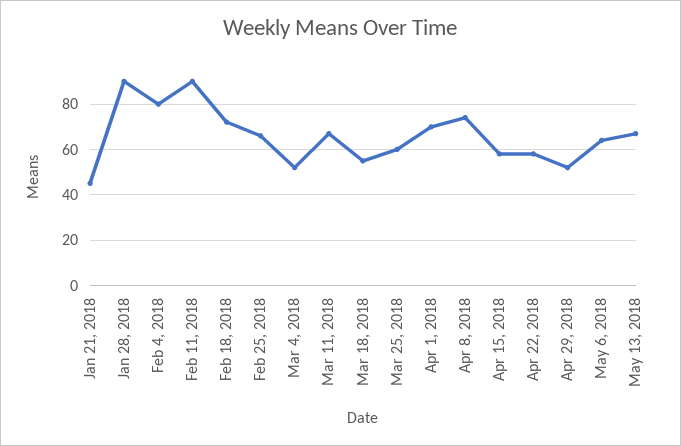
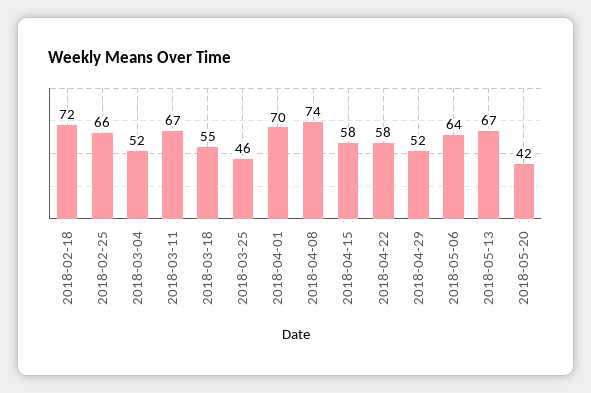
Jan 21, 2018: 45 -> none
Jan 28, 2018: 90 -> none
Feb 4, 2018: 80 -> none
Feb 11, 2018: 90 -> none
Mar 25, 2018: 60 -> 46
2018-05-20: none -> 42

